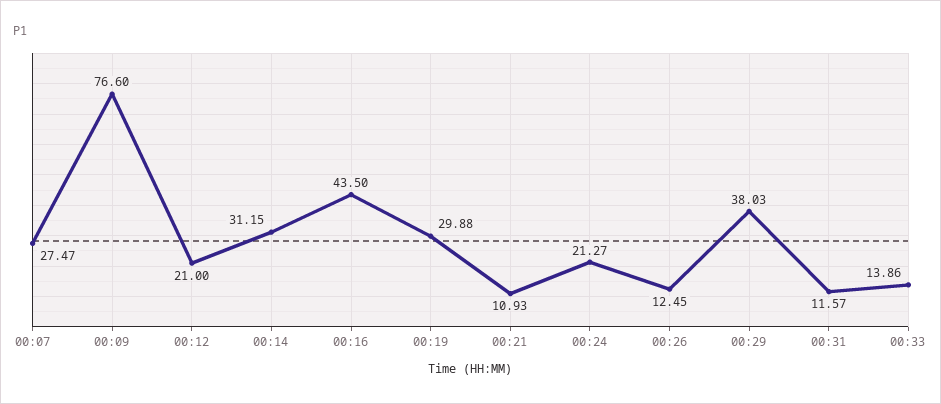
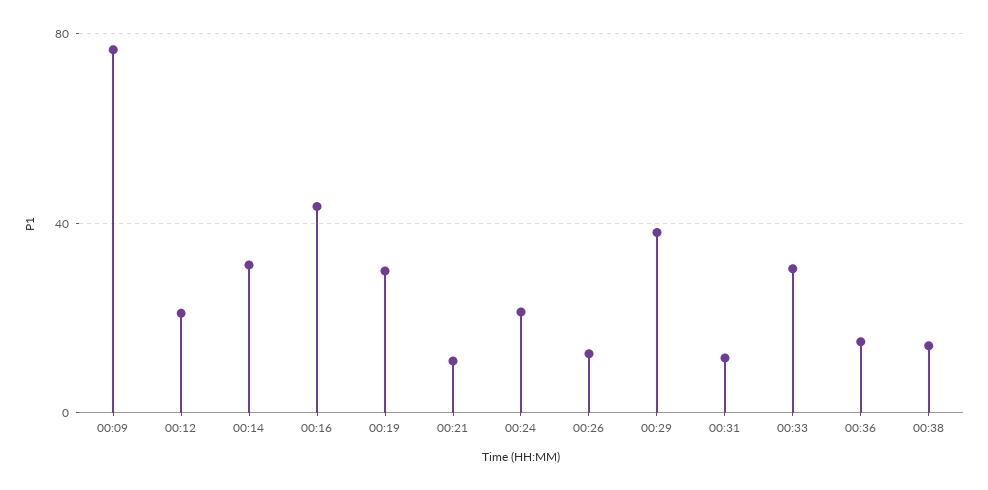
00:07: 27.47 -> none
00:33: 13.86 -> 30
00:36: none -> 15
00:38: none -> 15

